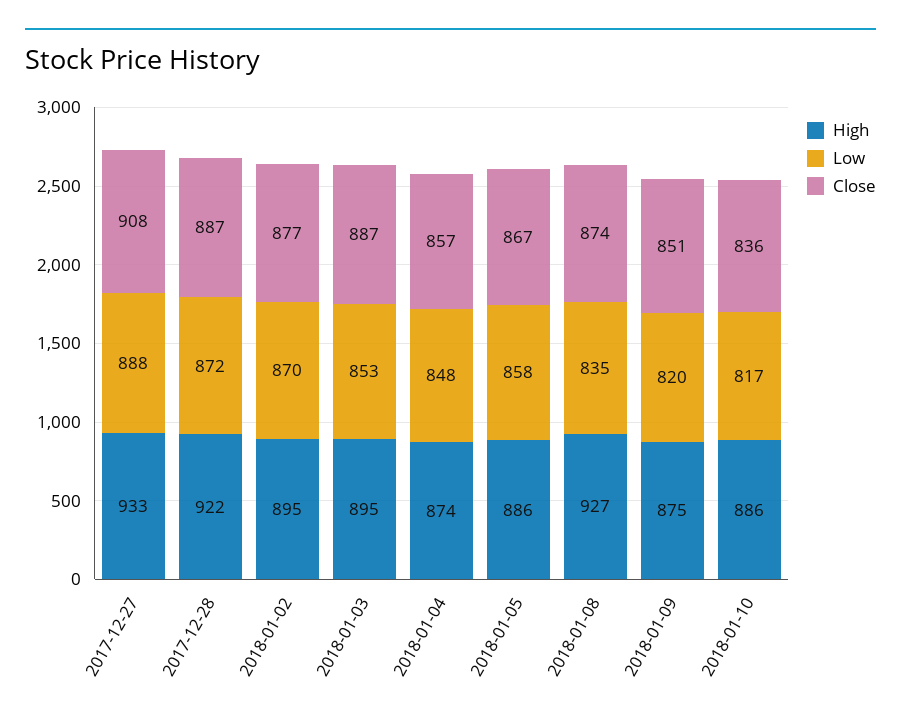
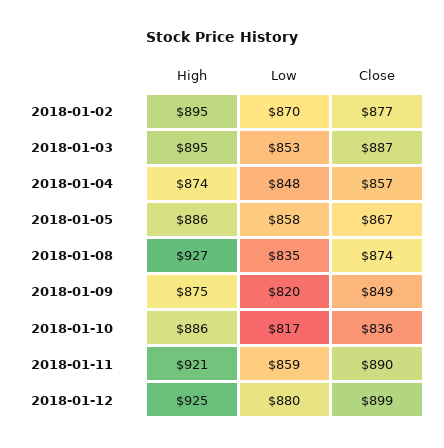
High, 2017-12-27: 933 -> none
Low, 2017-12-27: 888 -> none
Close, 2017-12-27: 908 -> none
High, 2017-12-28: 922 -> none
Low, 2017-12-28: 872 -> none
Close, 2017-12-28: 887 -> none
Close, 2018-01-09: 851 -> 849
High, 2018-01-11: none -> 921
Low, 2018-01-11: none -> 859
Close, 2018-01-11: none -> 890
High, 2018-01-12: none -> 925
Low, 2018-01-12: none -> 880
Close, 2018-01-12: none -> 899

